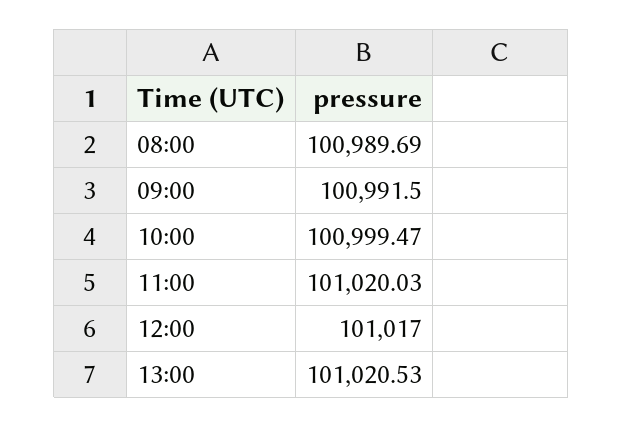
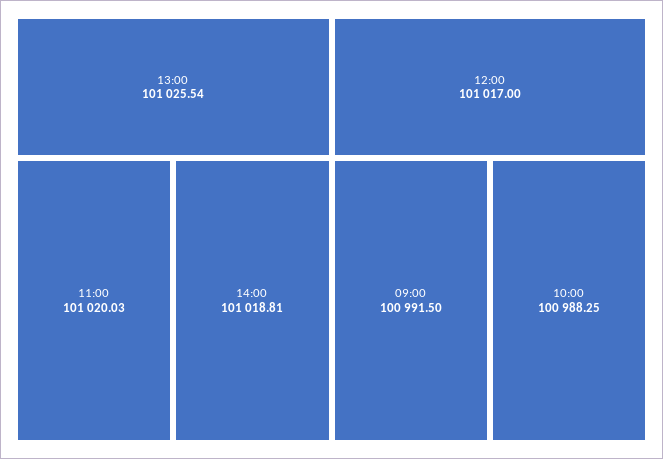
08:00: 100989.69 -> none
10:00: 100999.47 -> 100988.25
13:00: 101020.53 -> 101025.54
14:00: none -> 101018.81

